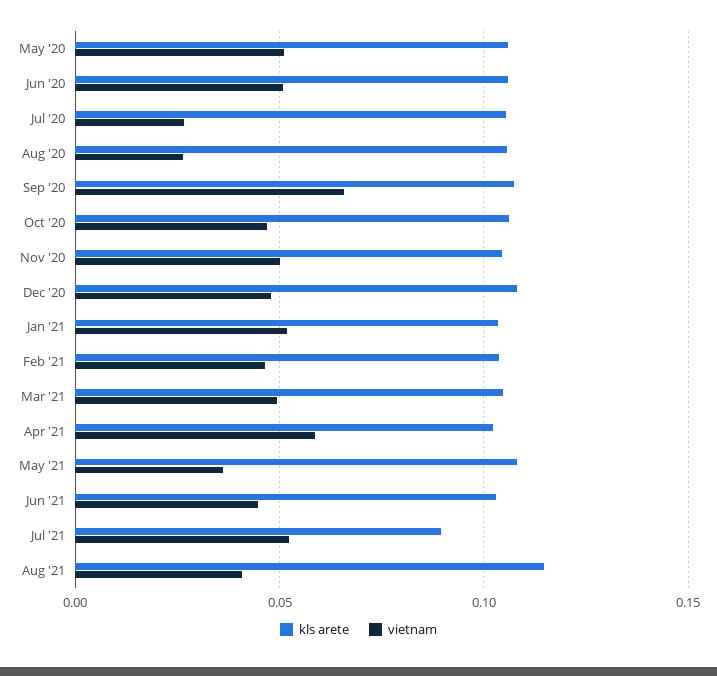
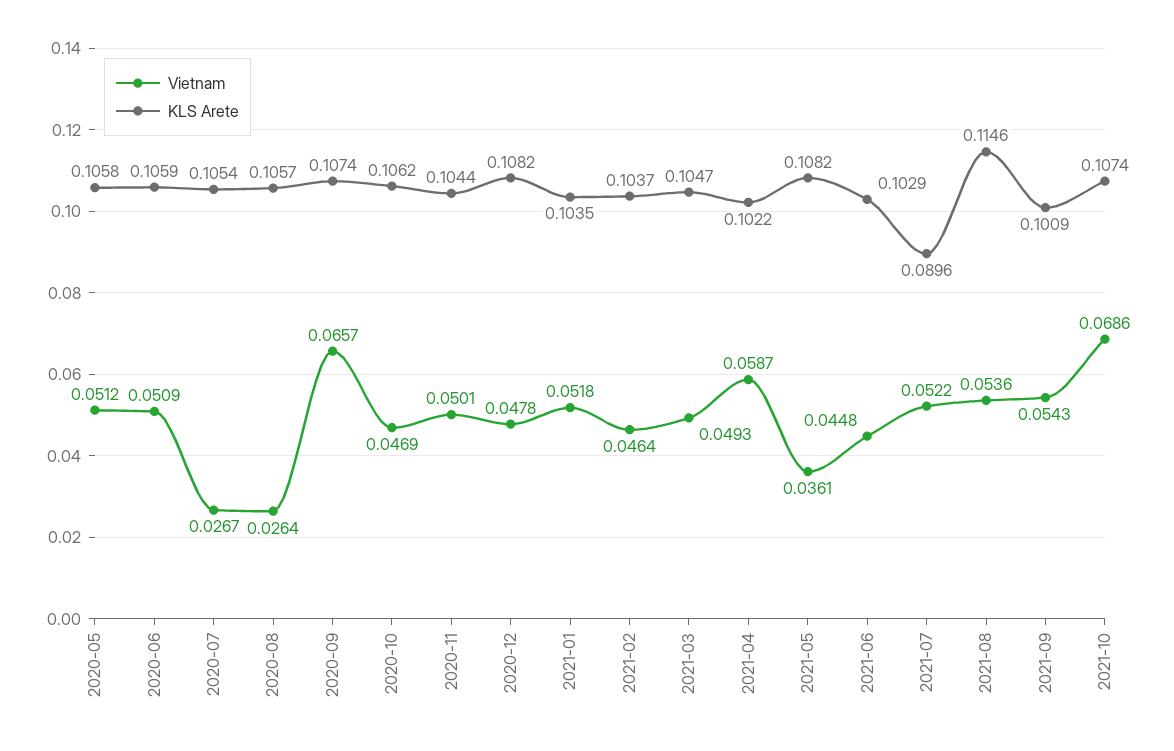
vietnam, Aug '21: 0.04 -> 0.0536
vietnam, 2021-09: none -> 0.0543
kls arete, 2021-09: none -> 0.1009
vietnam, 2021-10: none -> 0.0686
kls arete, 2021-10: none -> 0.1074

